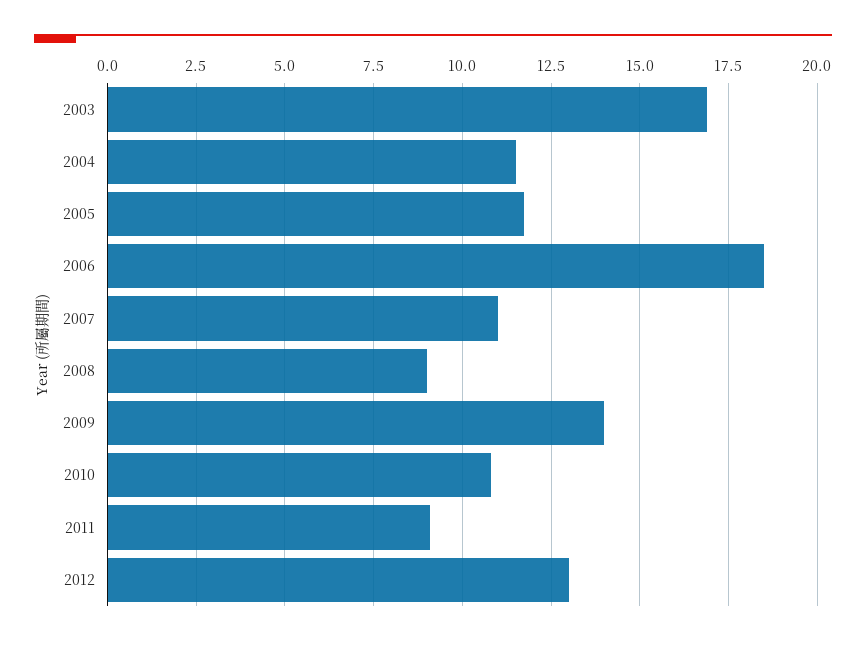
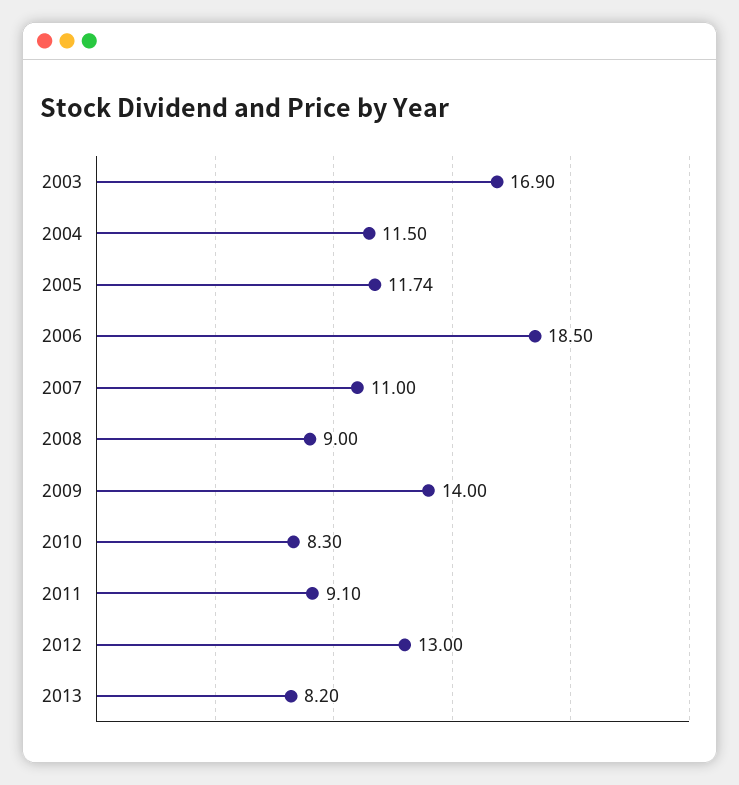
2010: 10.75 -> 8.3
2013: none -> 8.2

